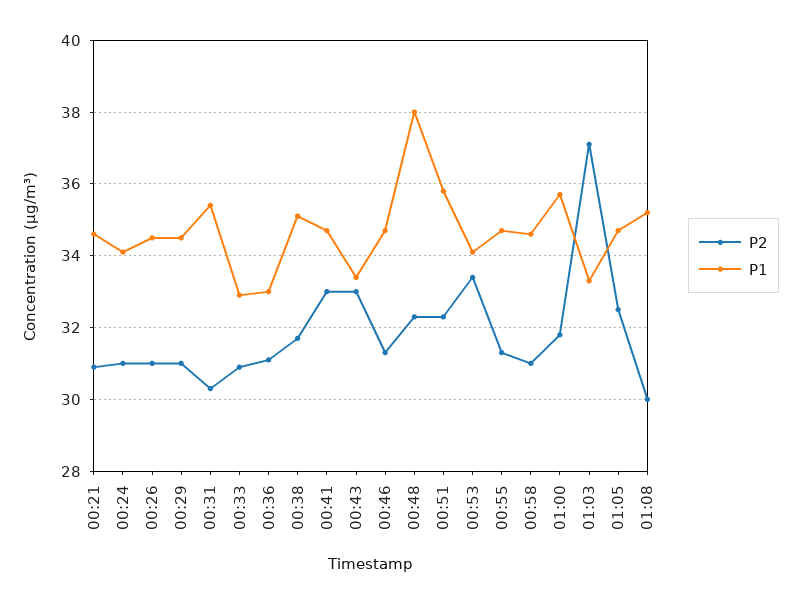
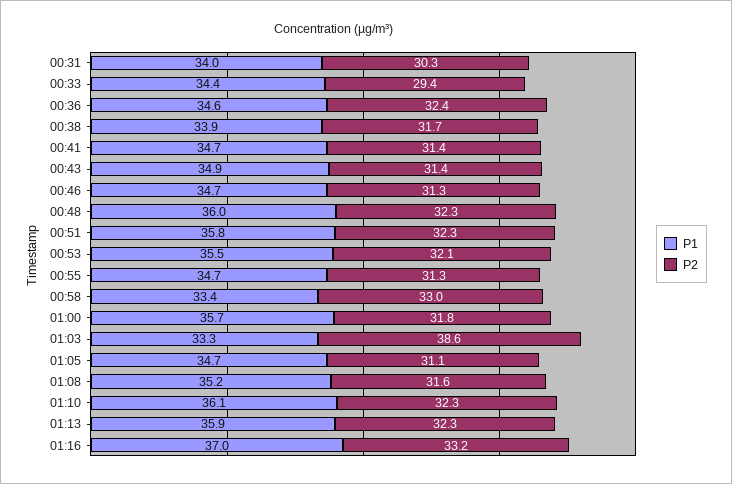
P2, 00:21: 31 -> none
P1, 00:21: 34.5 -> none
P2, 00:24: 31 -> none
P1, 00:24: 34 -> none
P2, 00:26: 31 -> none
P1, 00:26: 34.5 -> none
P2, 00:29: 31 -> none
P1, 00:29: 34.5 -> none
P1, 00:31: 35.5 -> 34
P2, 00:33: 31 -> 29.4
P1, 00:33: 33 -> 34.4
P2, 00:36: 31 -> 32.4
P1, 00:36: 33 -> 34.6
P1, 00:38: 35 -> 33.9
P2, 00:41: 33 -> 31.4
P2, 00:43: 33 -> 31.4
P1, 00:43: 33.5 -> 34.9
P1, 00:48: 38 -> 36
P2, 00:53: 33.5 -> 32.1
P1, 00:53: 34 -> 35.5
P2, 00:58: 31 -> 33
P1, 00:58: 34.5 -> 33.4
P2, 01:03: 37 -> 38.6
P2, 01:05: 32.5 -> 31.1
P2, 01:08: 30 -> 31.6
P1, 01:10: none -> 36.1
P2, 01:10: none -> 32.3
P1, 01:13: none -> 35.9
P2, 01:13: none -> 32.3
P1, 01:16: none -> 37
P2, 01:16: none -> 33.2

